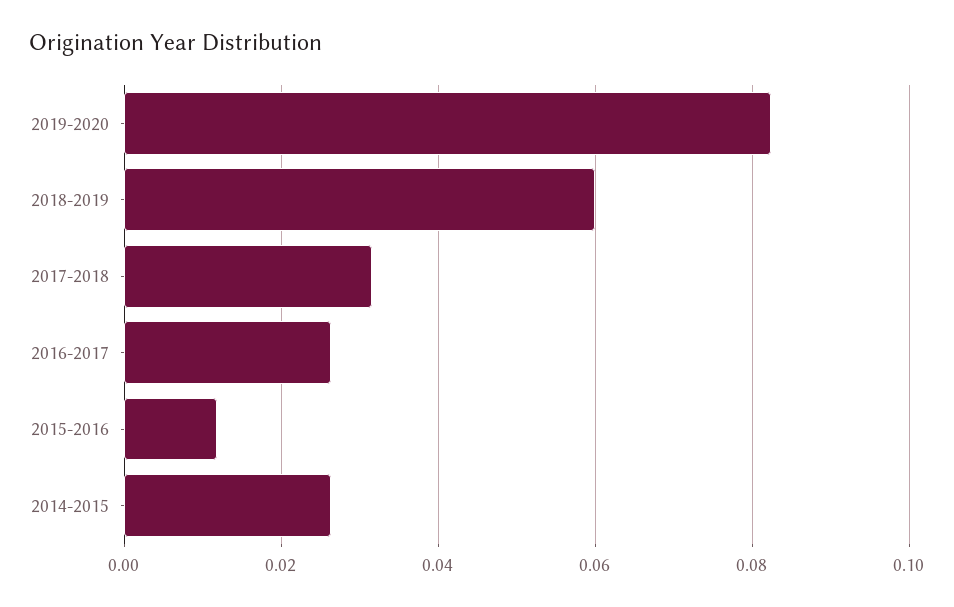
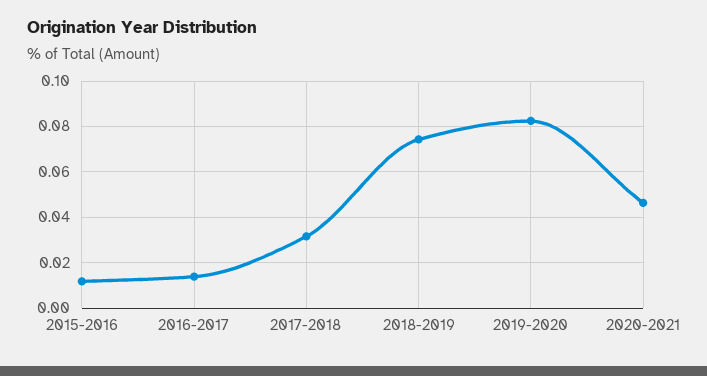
2018-2019: 0.06 -> 0.075
2016-2017: 0.026 -> 0.015
2014-2015: 0.026 -> none
2020-2021: none -> 0.045

